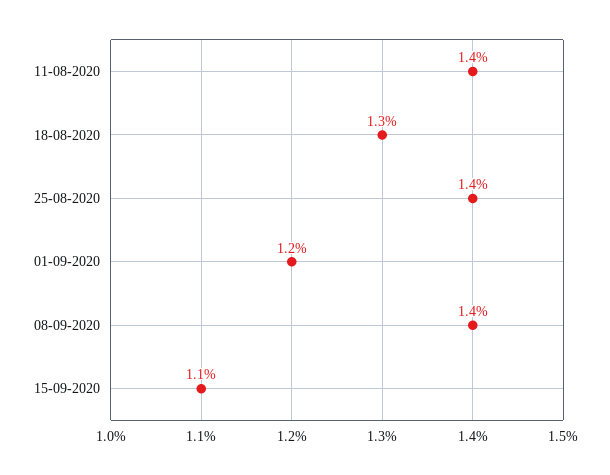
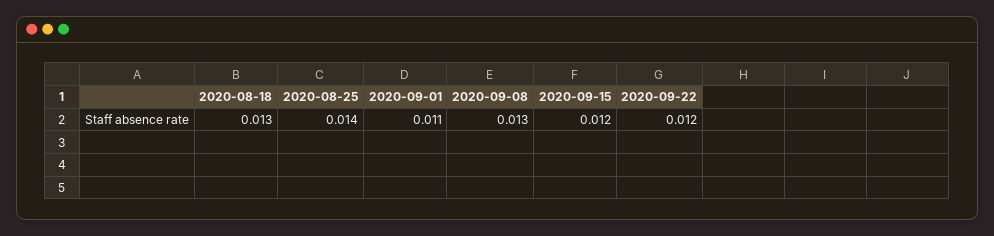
11-08-2020: 0.014 -> none
01-09-2020: 0.012 -> 0.011
08-09-2020: 0.014 -> 0.013
15-09-2020: 0.011 -> 0.012
2020-09-22: none -> 0.012

